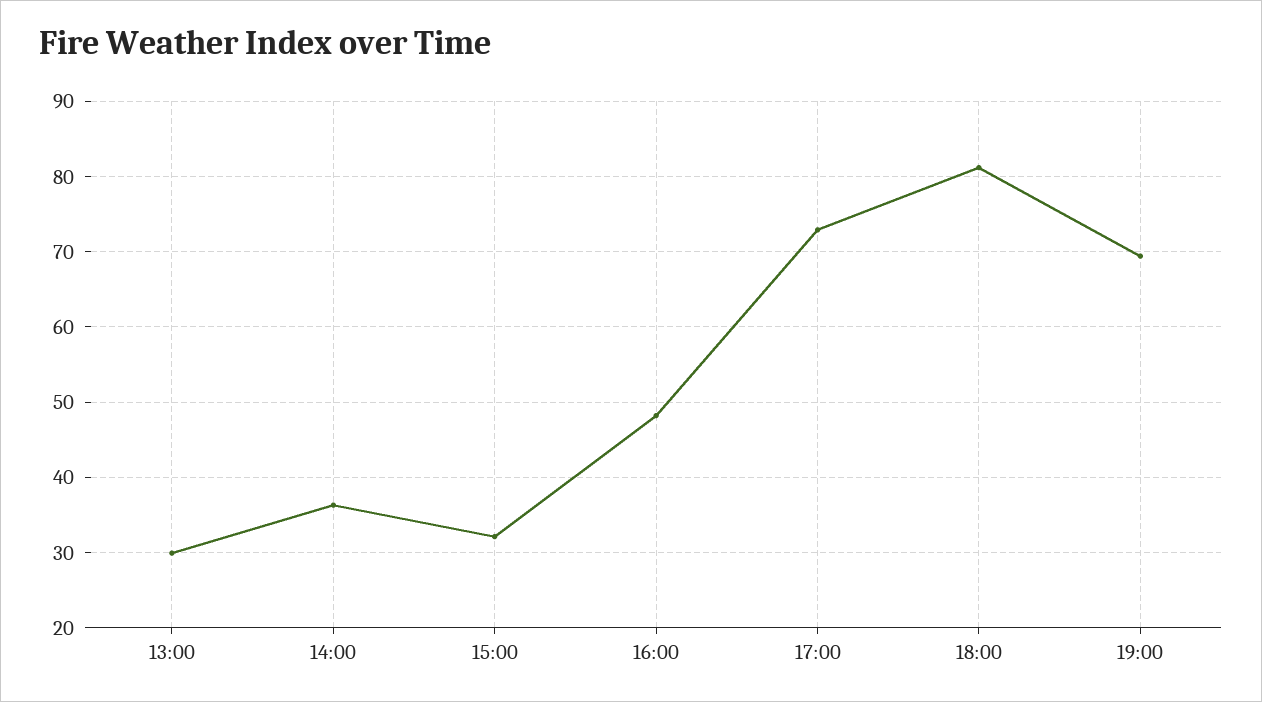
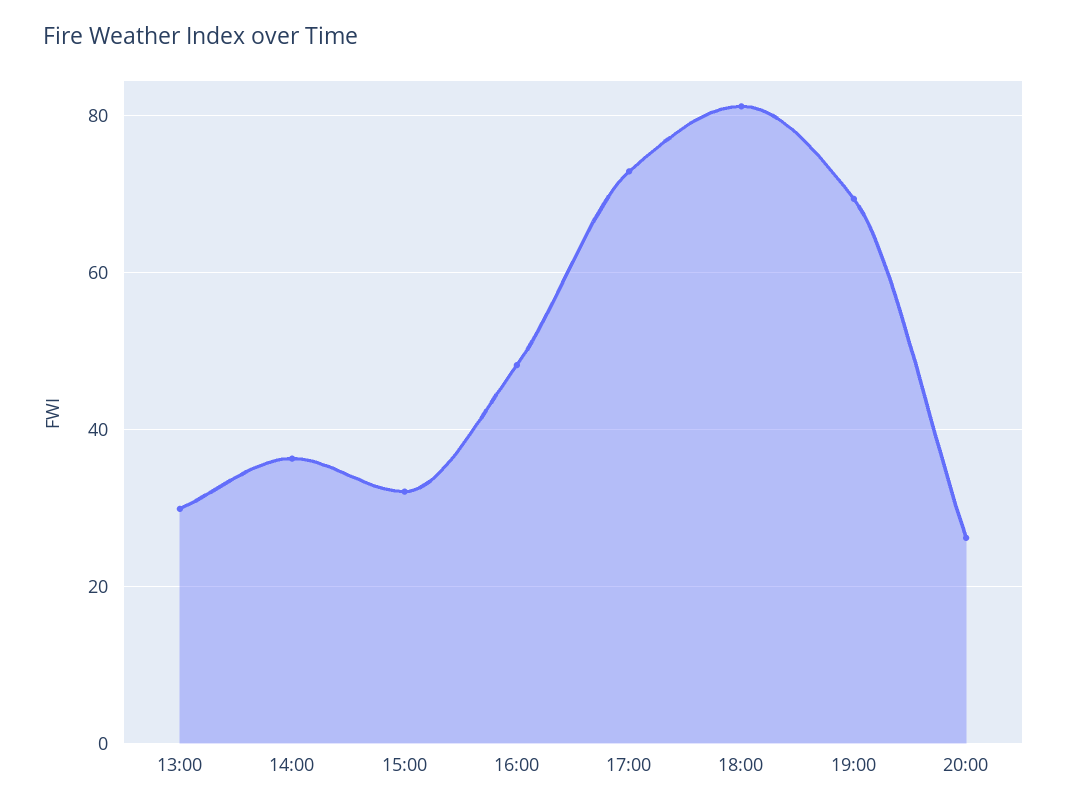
20:00: none -> 26

